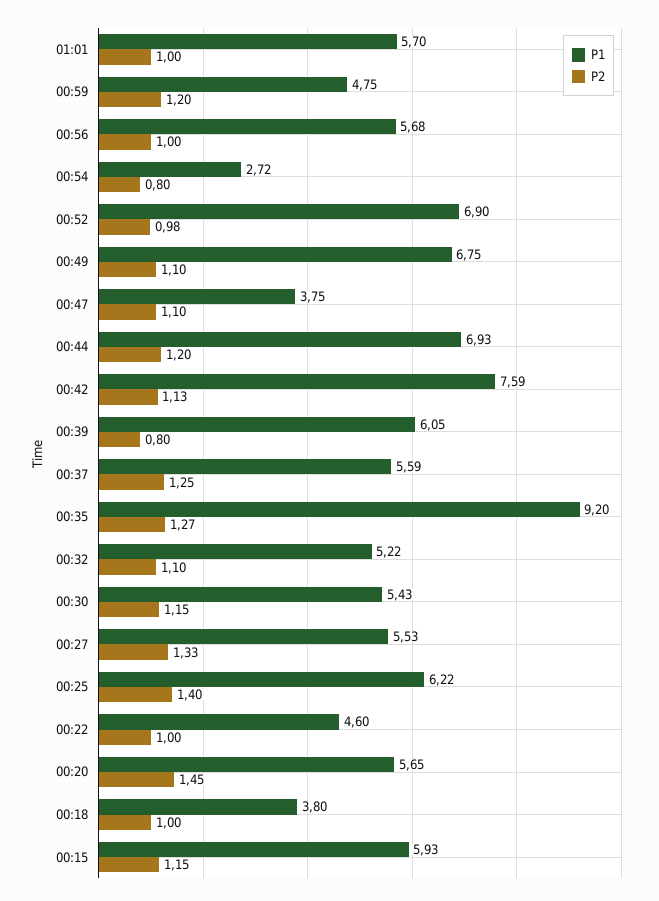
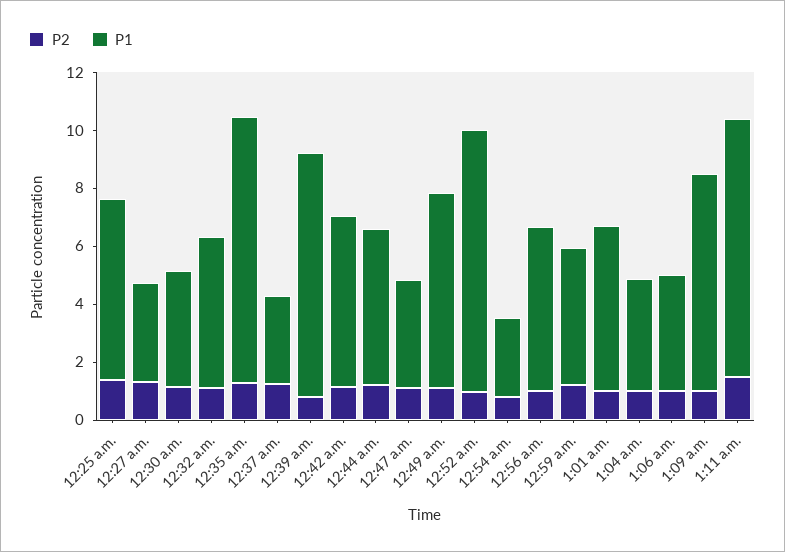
P1, 00:52: 6.9 -> 9
P1, 00:44: 6.93 -> 5.5
P1, 00:42: 7.59 -> 6
P1, 00:39: 6.05 -> 8.5
P1, 00:37: 5.59 -> 3
P1, 00:30: 5.43 -> 4
P1, 00:27: 5.53 -> 3.5
P1, 00:22: 4.6 -> none
P2, 00:22: 1 -> none
P1, 00:20: 5.65 -> none
P2, 00:20: 1.45 -> none
P1, 00:18: 3.8 -> none
P2, 00:18: 1 -> none
P1, 00:15: 5.93 -> none
P2, 00:15: 1.15 -> none
P2, 1:04 a.m.: none -> 1
P1, 1:04 a.m.: none -> 4
P2, 1:06 a.m.: none -> 1
P1, 1:06 a.m.: none -> 4
P2, 1:09 a.m.: none -> 1
P1, 1:09 a.m.: none -> 7.5
P2, 1:11 a.m.: none -> 1.5
P1, 1:11 a.m.: none -> 9

